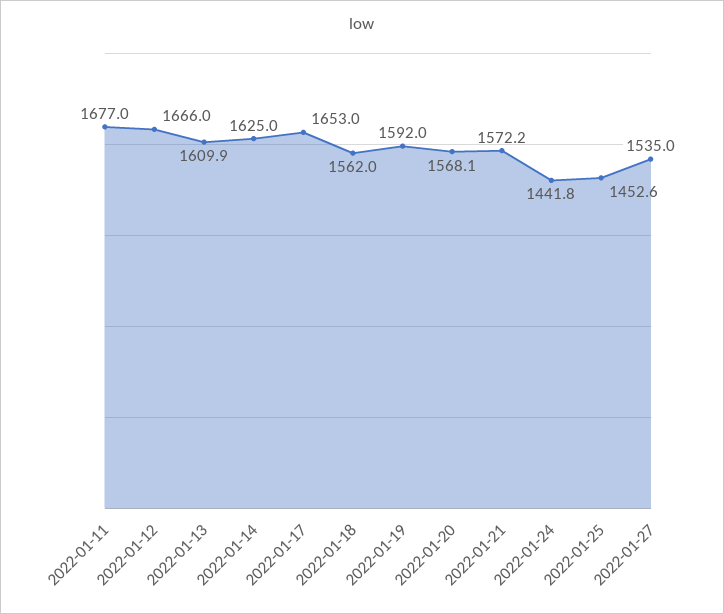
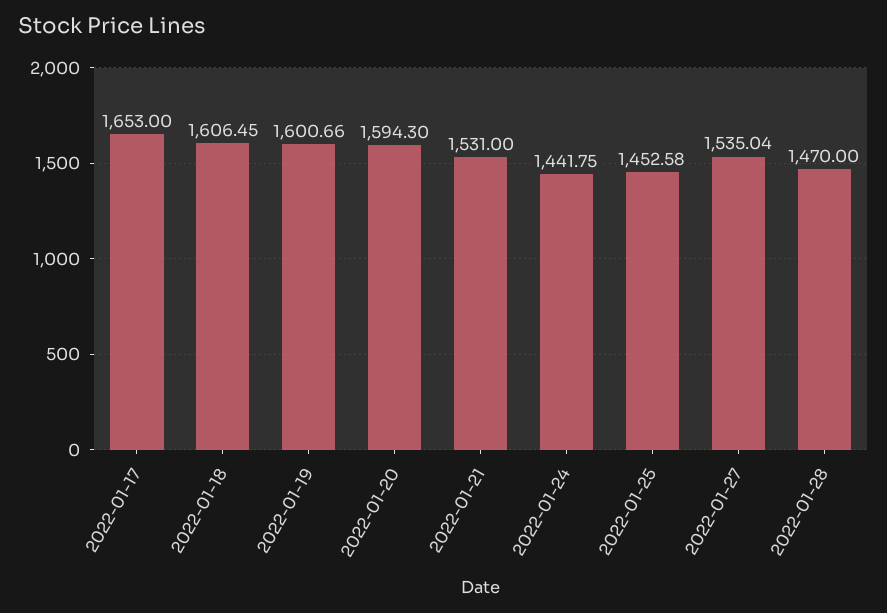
2022-01-11: 1677 -> none
2022-01-12: 1666 -> none
2022-01-13: 1609.9 -> none
2022-01-14: 1625 -> none
2022-01-18: 1562 -> 1606.45
2022-01-19: 1592 -> 1600.66
2022-01-20: 1568.1 -> 1594.3
2022-01-21: 1572.2 -> 1531
2022-01-28: none -> 1470

